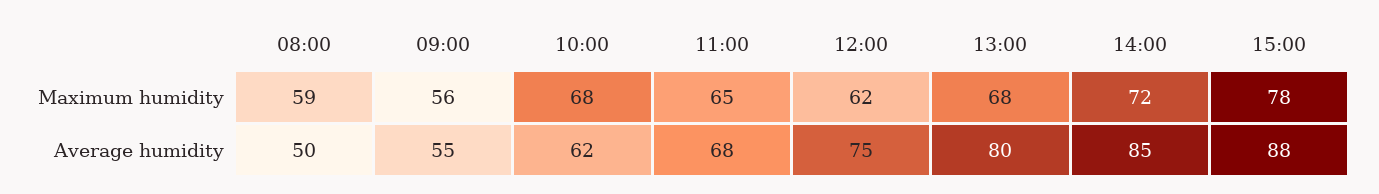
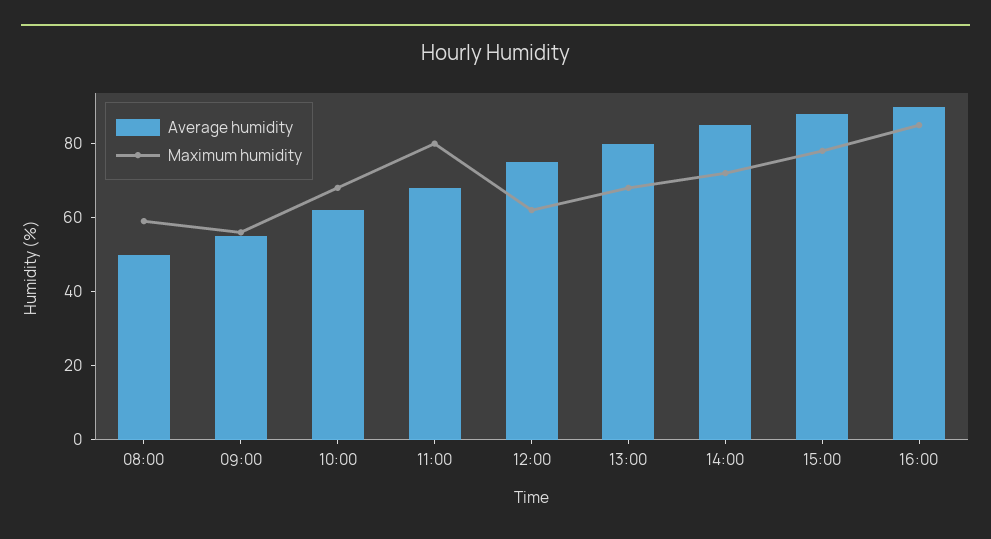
Maximum humidity, 11:00: 65 -> 80
Average humidity, 16:00: none -> 90
Maximum humidity, 16:00: none -> 85

